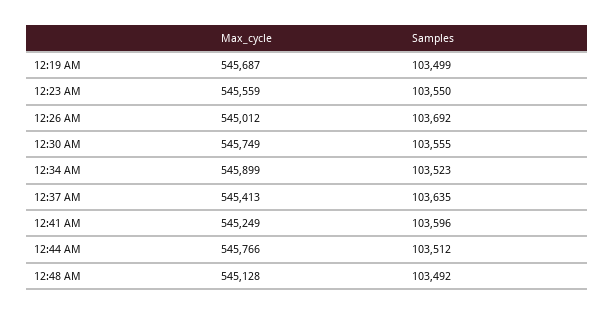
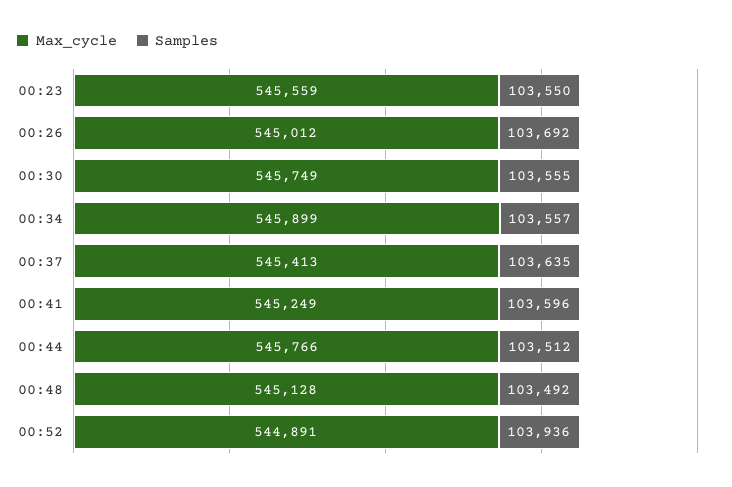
Max_cycle, 12:19 AM: 545687 -> none
Samples, 12:19 AM: 103499 -> none
Samples, 12:34 AM: 103523 -> 103557
Max_cycle, 00:52: none -> 544891
Samples, 00:52: none -> 103936

